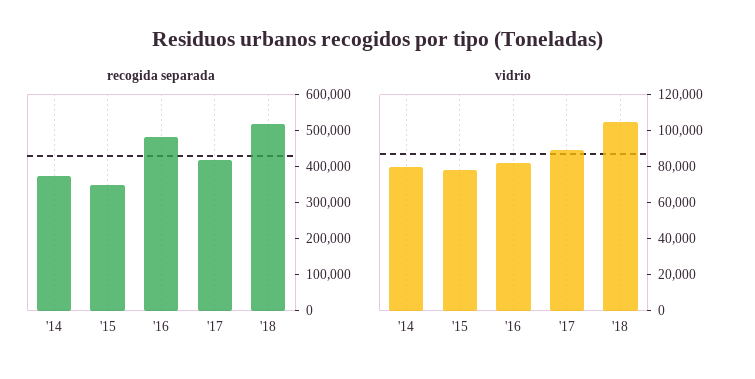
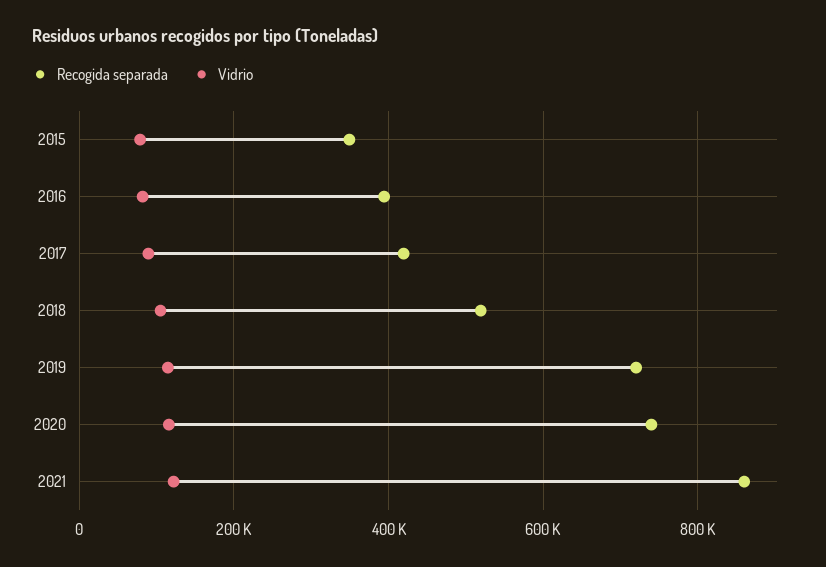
recogida separada, '14: 375000 -> none
recogida separada, '16: 475000 -> 400000
vidrio, '14: 80000 -> none
recogida separada, 2019: none -> 720000
vidrio, 2019: none -> 120000
recogida separada, 2020: none -> 740000
vidrio, 2020: none -> 120000
recogida separada, 2021: none -> 860000
vidrio, 2021: none -> 120000

